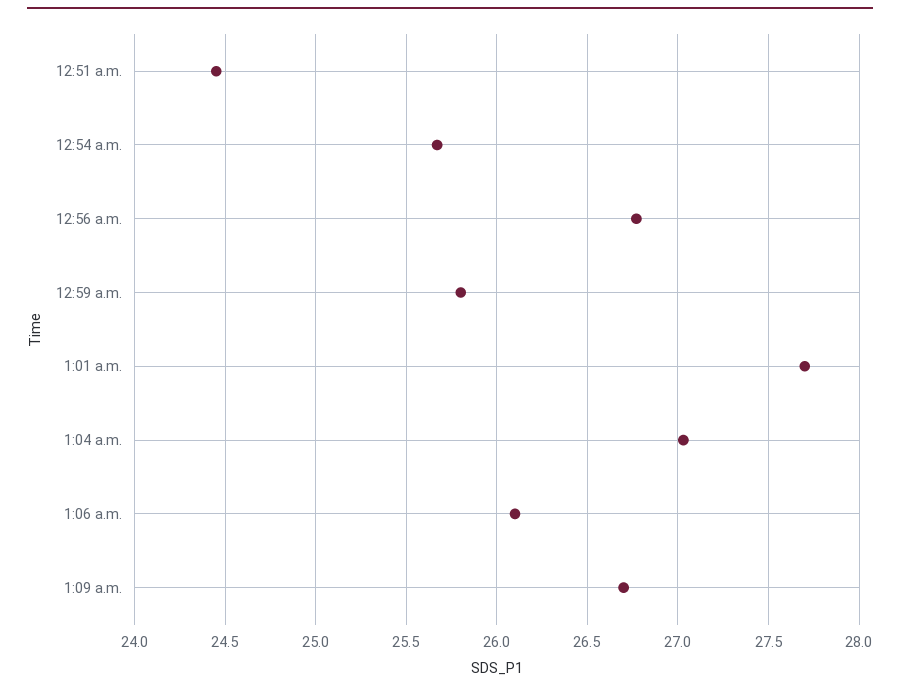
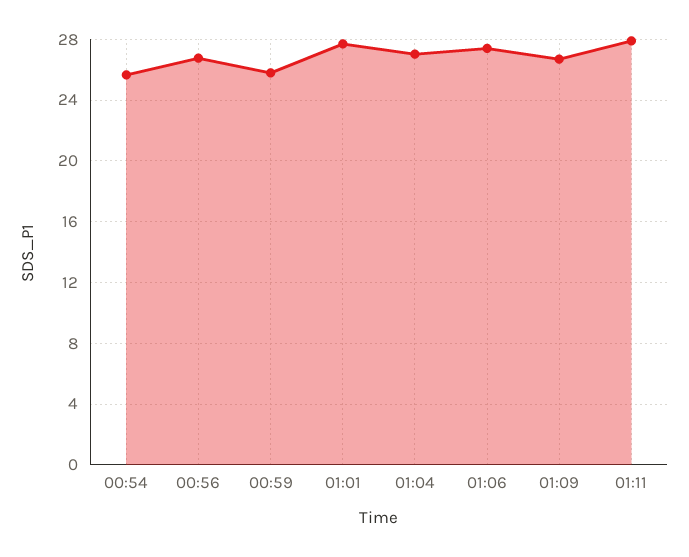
12:51 a.m.: 24.45 -> none
1:06 a.m.: 26.1 -> 27.5
01:11: none -> 28

